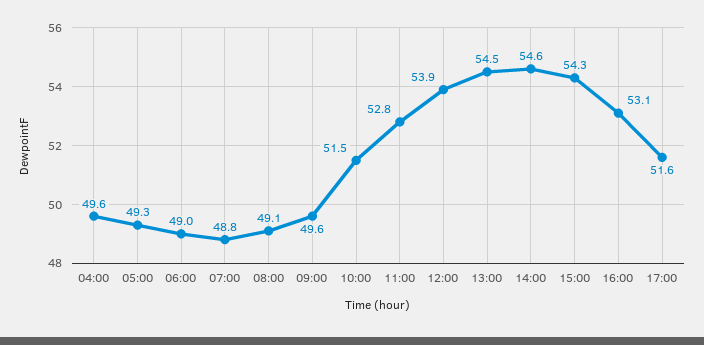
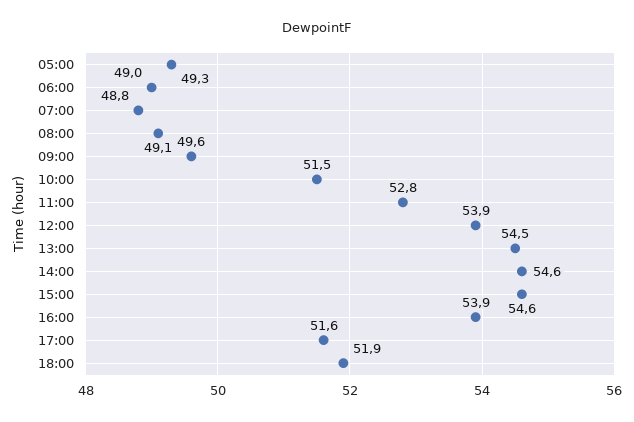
04:00: 49.6 -> none
15:00: 54.3 -> 54.6
16:00: 53.1 -> 53.9
18:00: none -> 51.9

